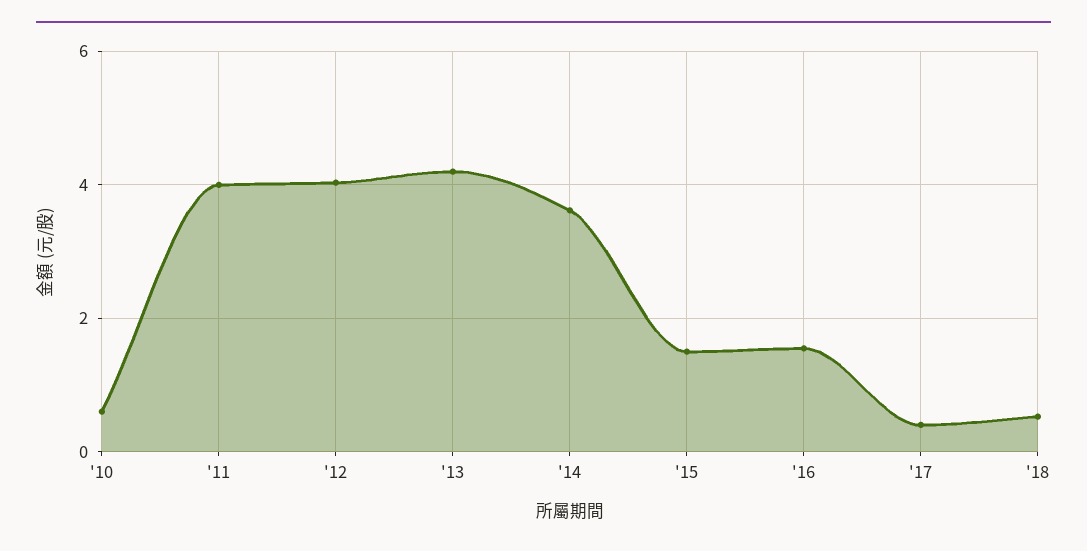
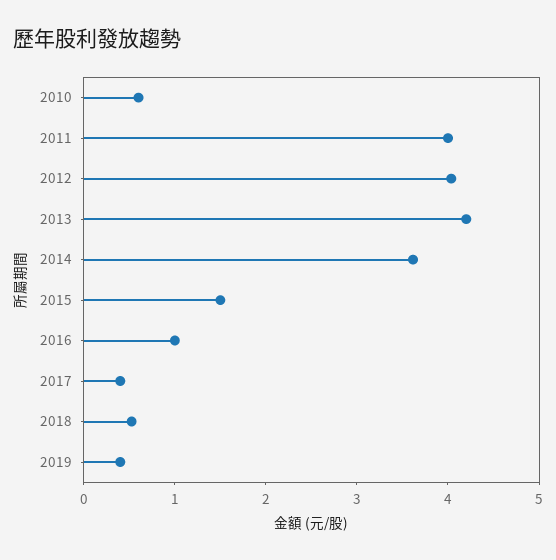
'16: 1.6 -> 1
2019: none -> 0.4

